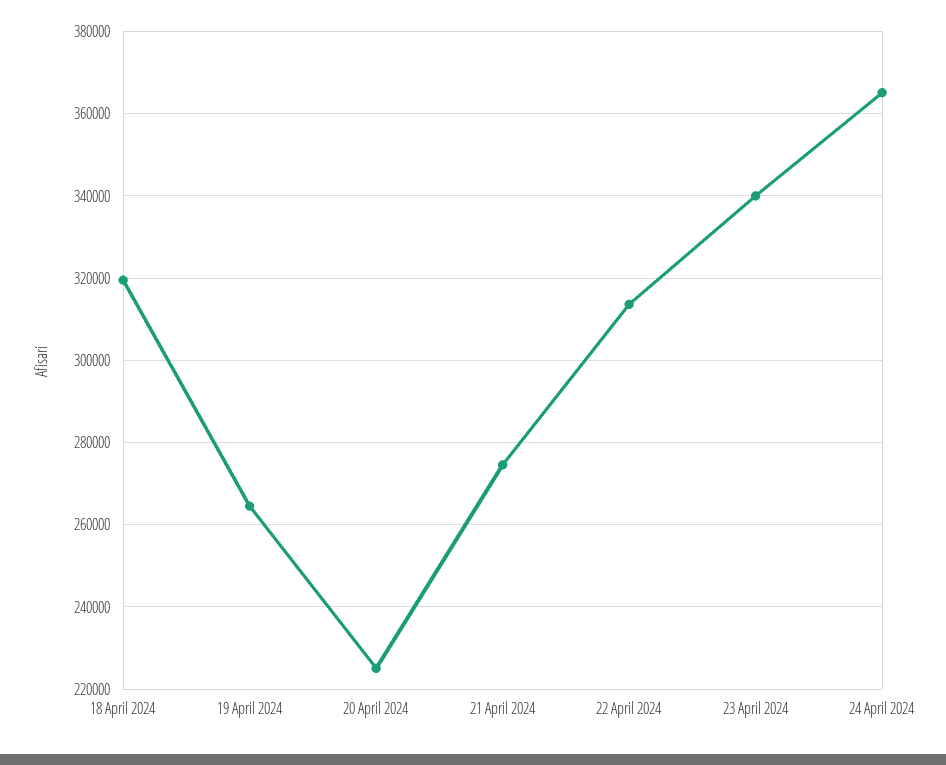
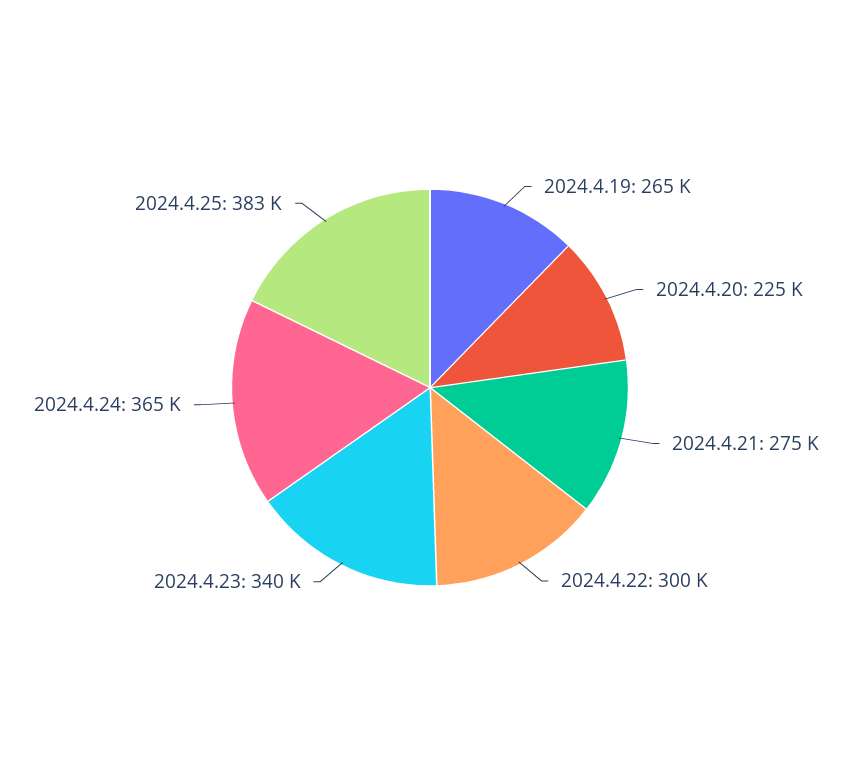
18 April 2024: 320000 -> none
22 April 2024: 314000 -> 300000
2024.4.25: none -> 383000

